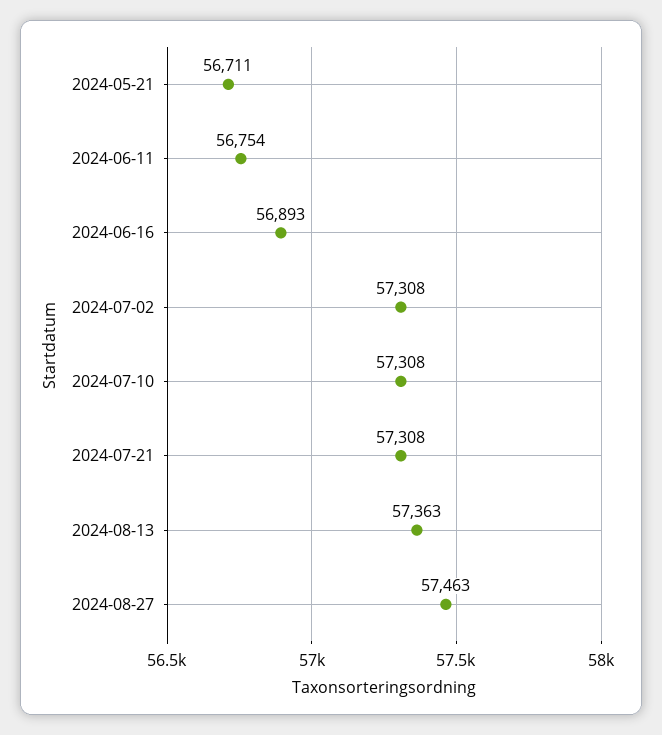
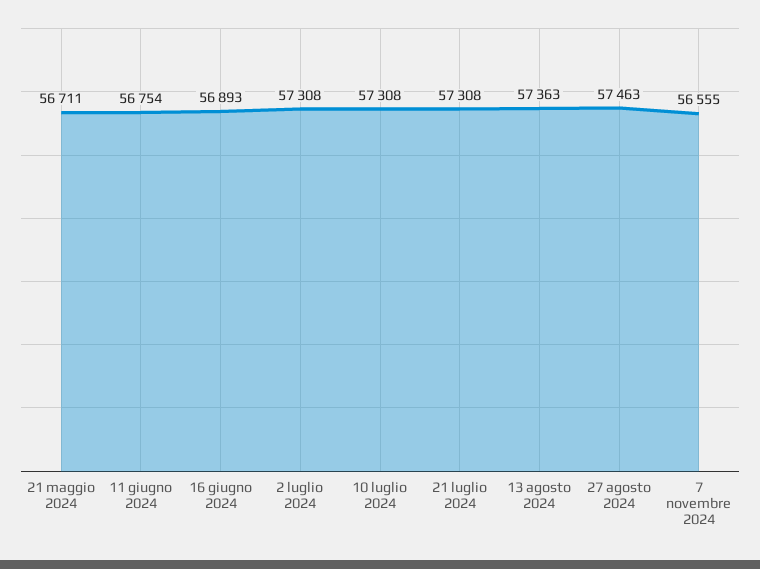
7 novembre 2024: none -> 56555

